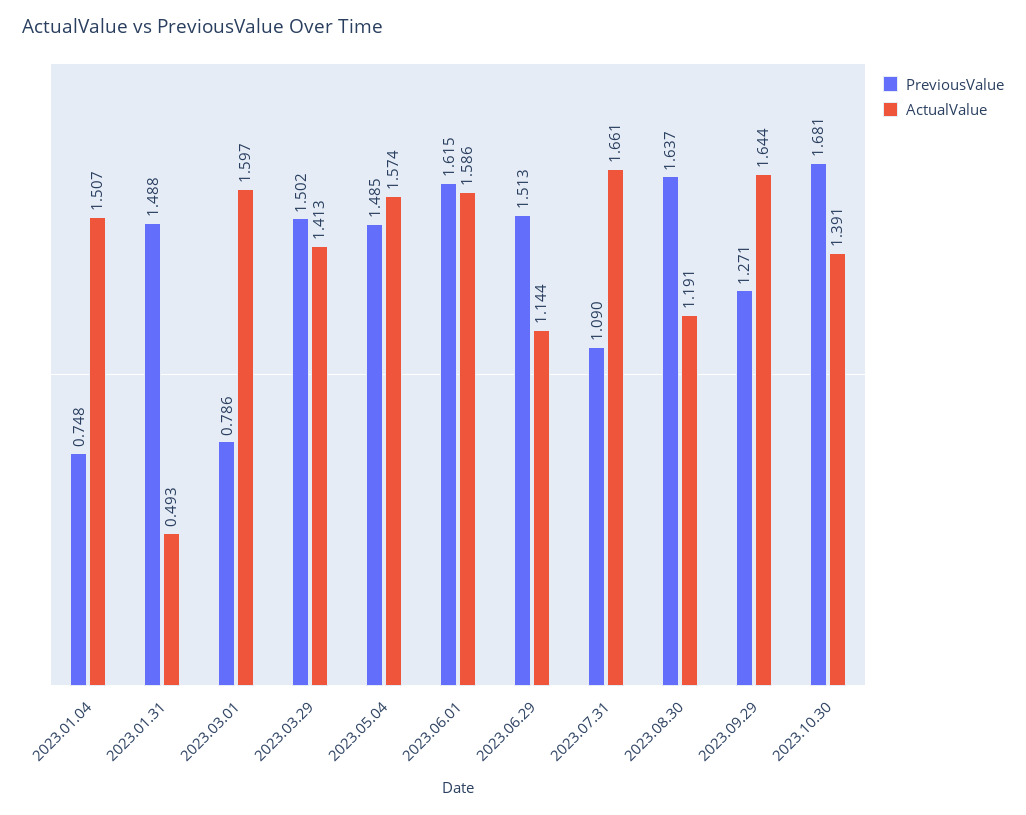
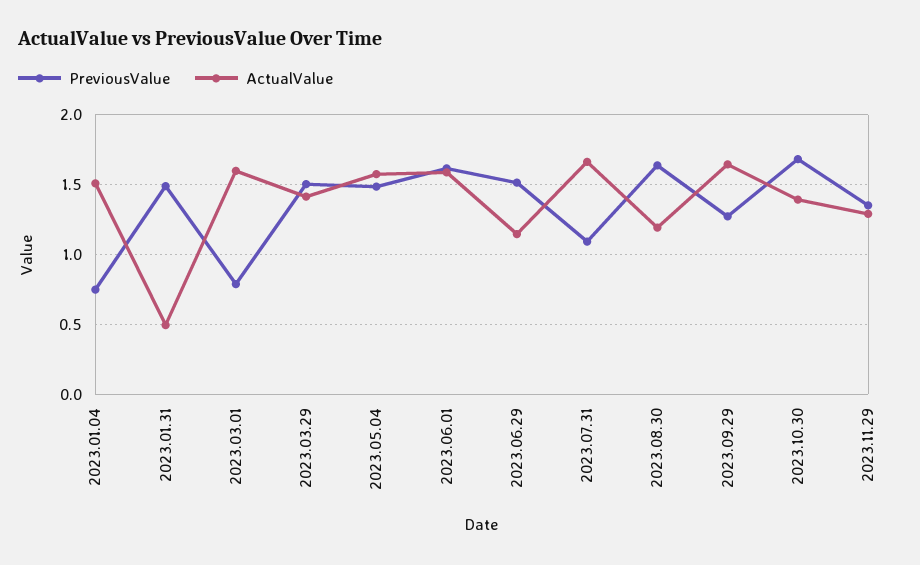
PreviousValue, 2023.11.29: none -> 1.35
ActualValue, 2023.11.29: none -> 1.3

